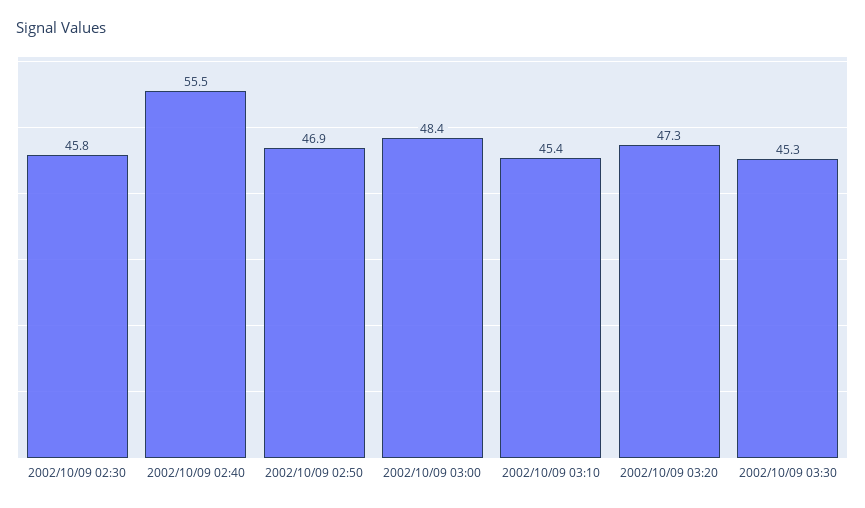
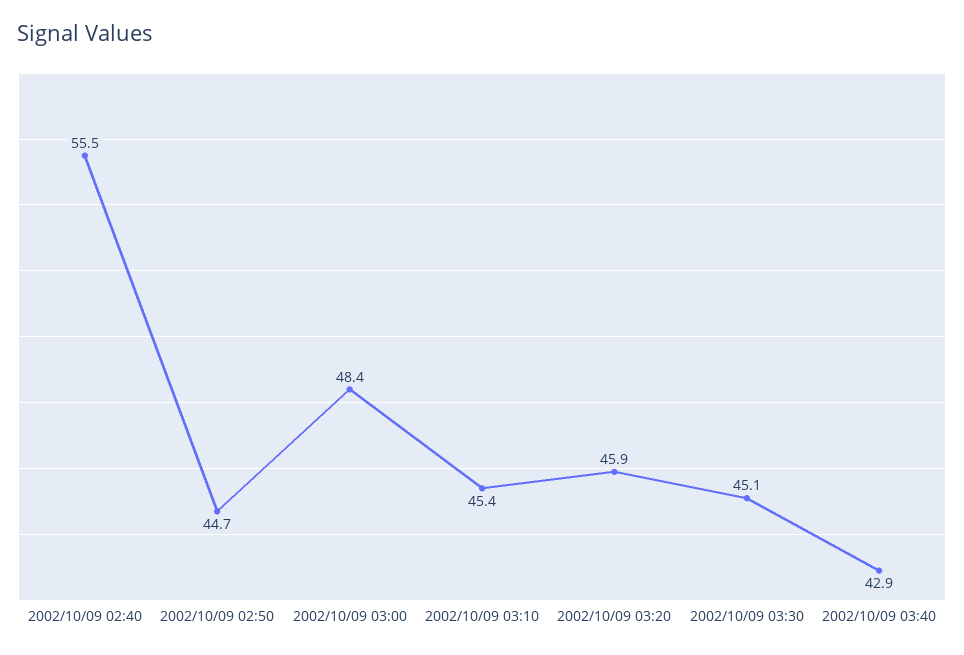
2002/10/09 02:30: 45.8 -> none
2002/10/09 02:50: 46.9 -> 44.7
2002/10/09 03:20: 47.3 -> 45.9
2002/10/09 03:30: 45.3 -> 45.1
2002/10/09 03:40: none -> 42.9

